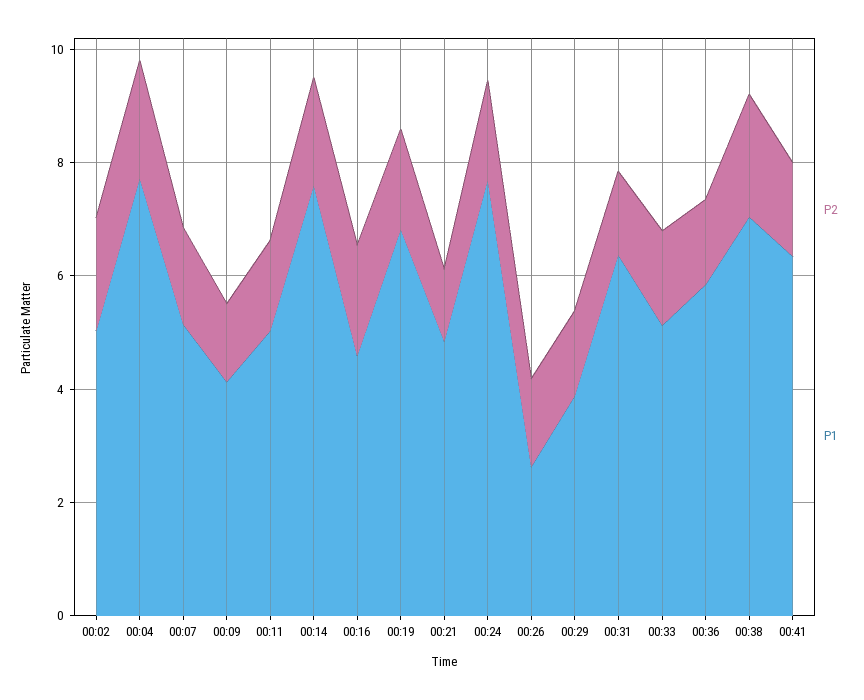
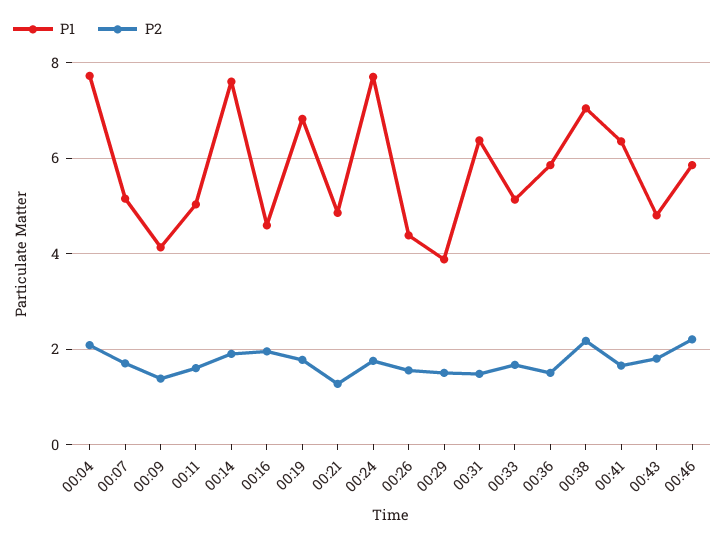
P2, 00:02: 2 -> none
P1, 00:02: 5 -> none
P1, 00:26: 2.5 -> 4.4
P1, 00:43: none -> 4.8
P2, 00:43: none -> 1.8
P1, 00:46: none -> 5.8
P2, 00:46: none -> 2.2

